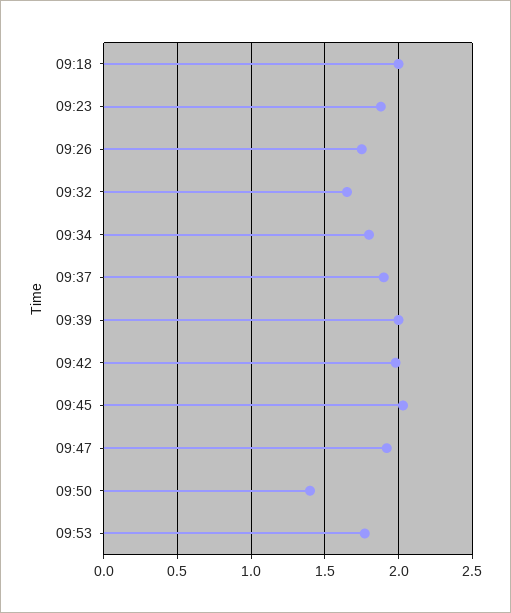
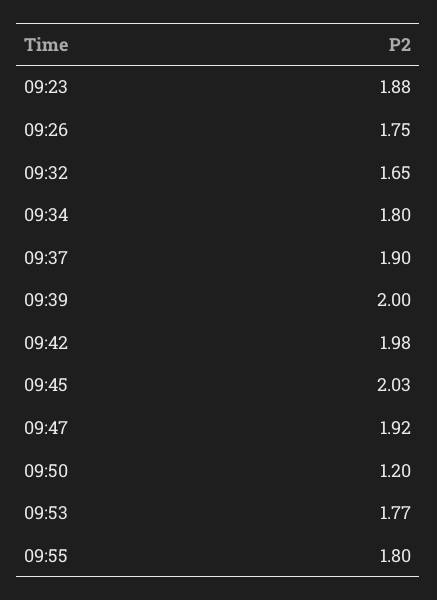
09:18: 2 -> none
09:50: 1.4 -> 1.2
09:55: none -> 1.8

